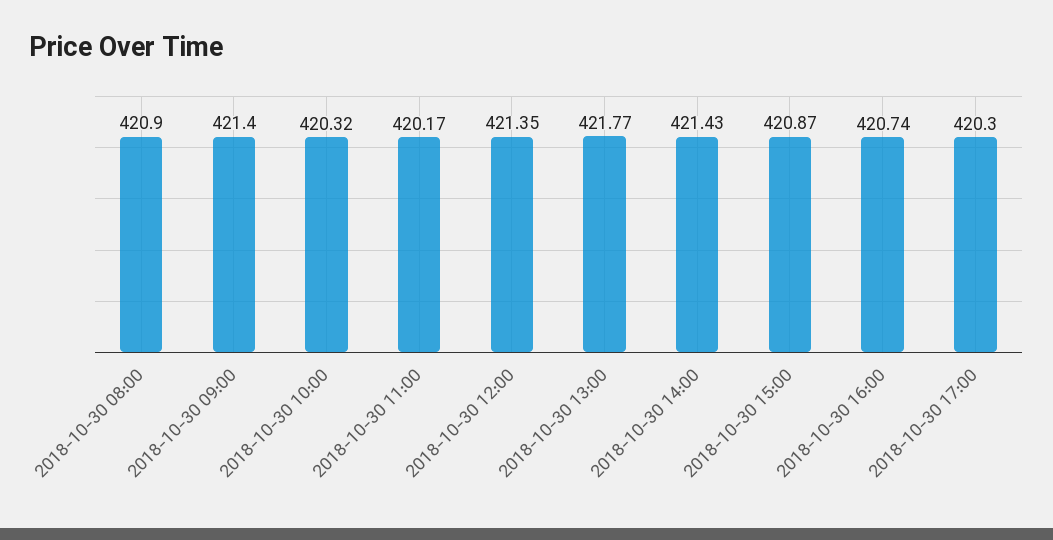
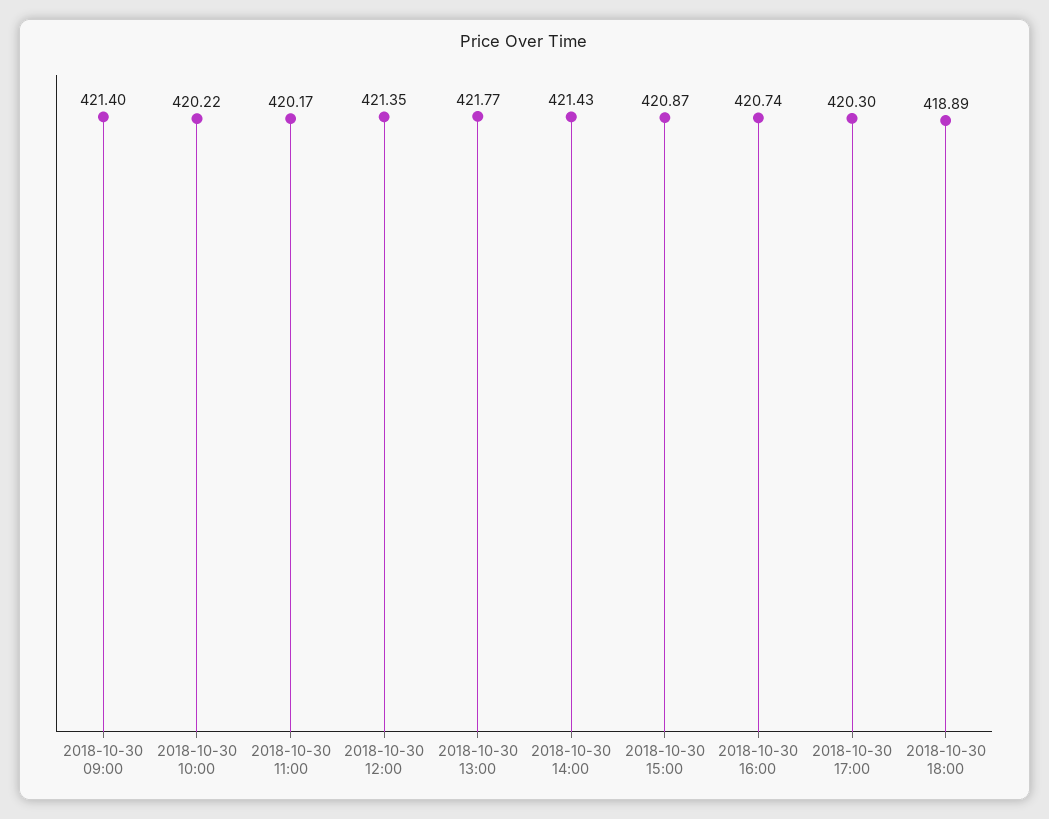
2018-10-30 08:00: 420.9 -> none
2018-10-30 10:00: 420.32 -> 420.22
2018-10-30 18:00: none -> 418.89

